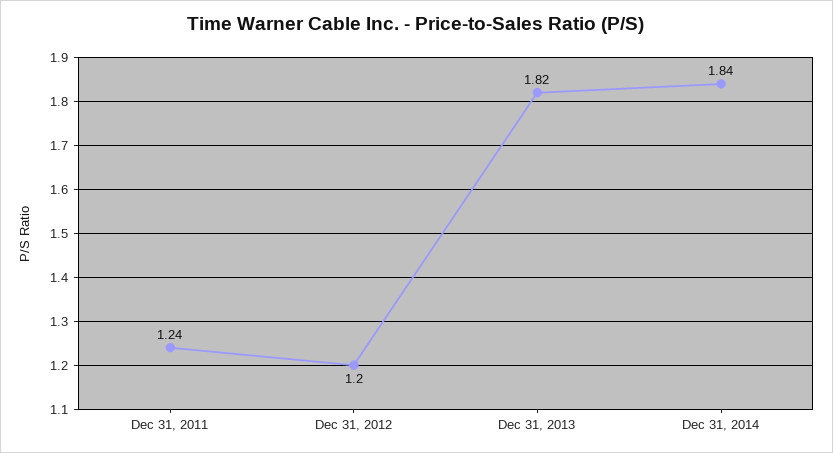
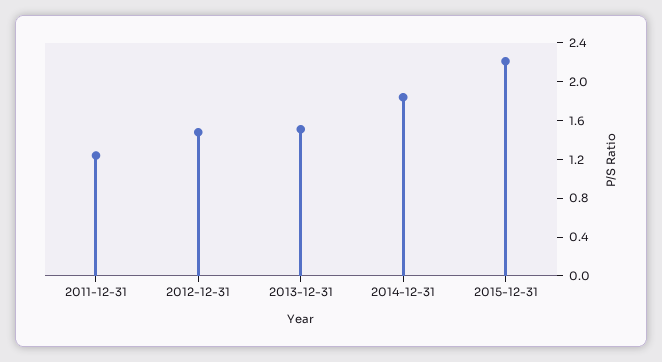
Dec 31, 2012: 1.2 -> 1.5
Dec 31, 2013: 1.82 -> 1.5
2015-12-31: none -> 2.2

